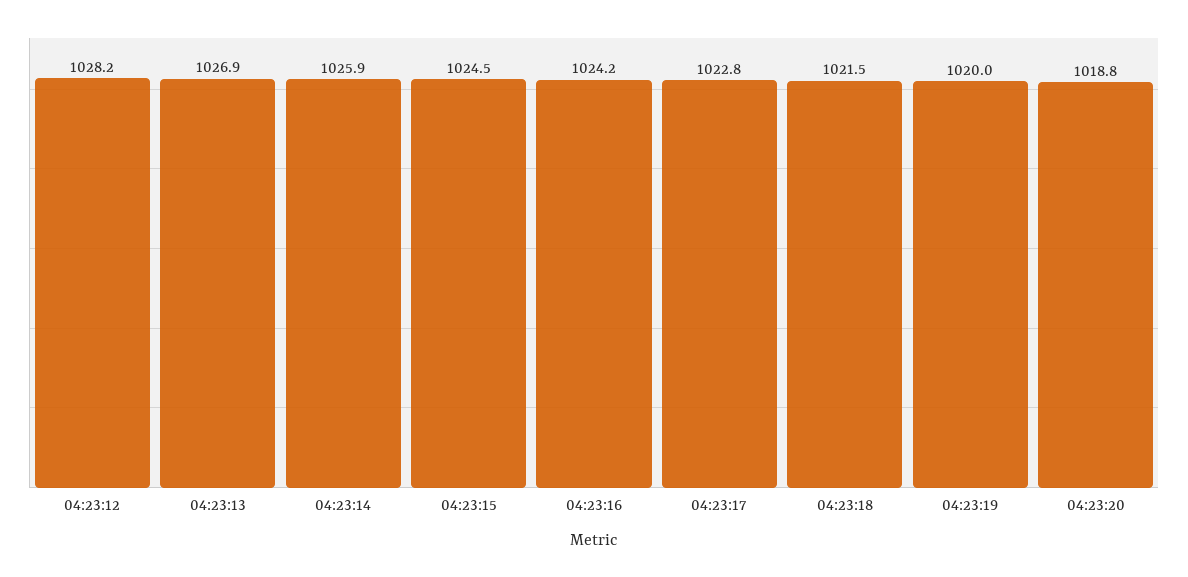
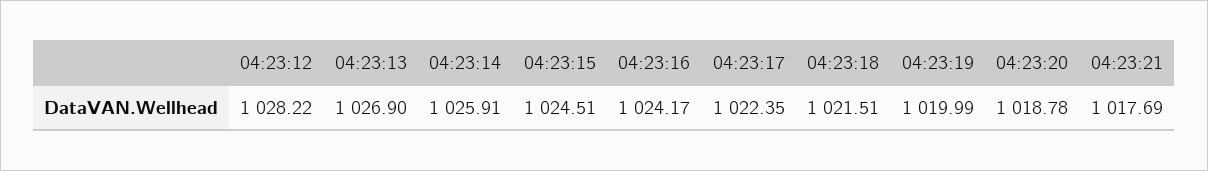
04:23:17: 1022.8 -> 1022.35
04:23:21: none -> 1017.69

